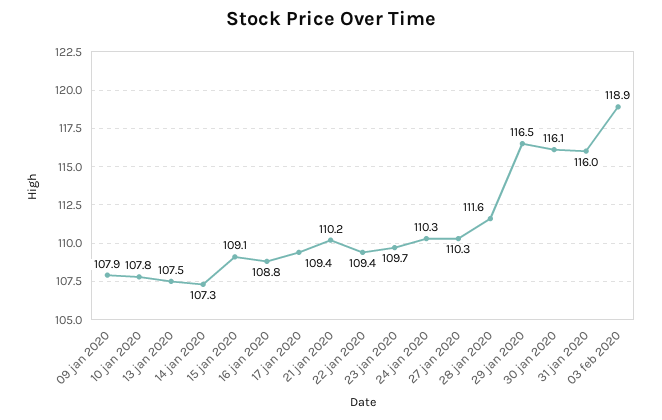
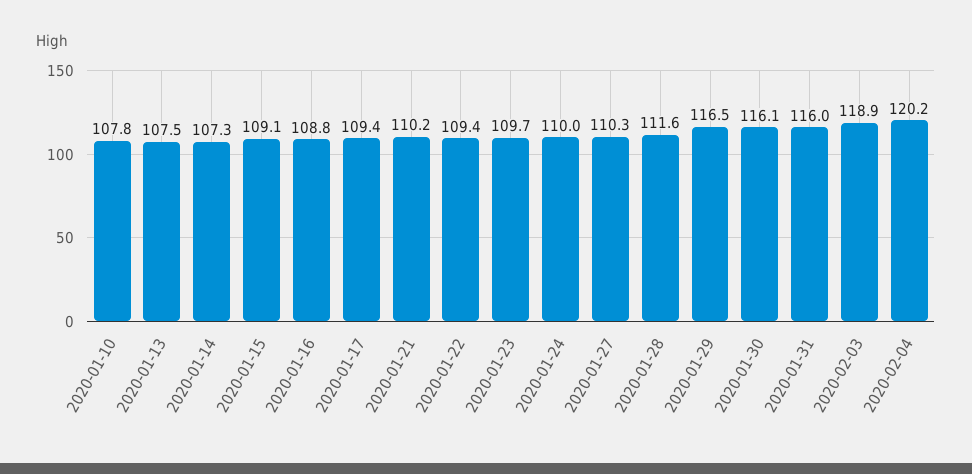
09 jan 2020: 107.9 -> none
24 jan 2020: 110.3 -> 110
2020-02-04: none -> 120.2

